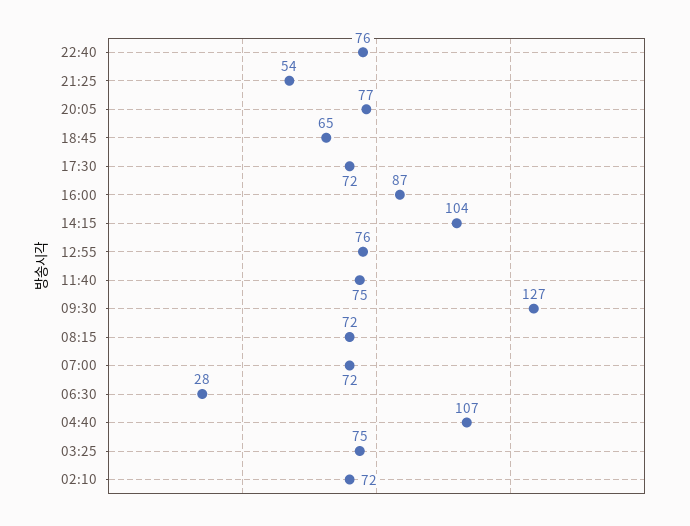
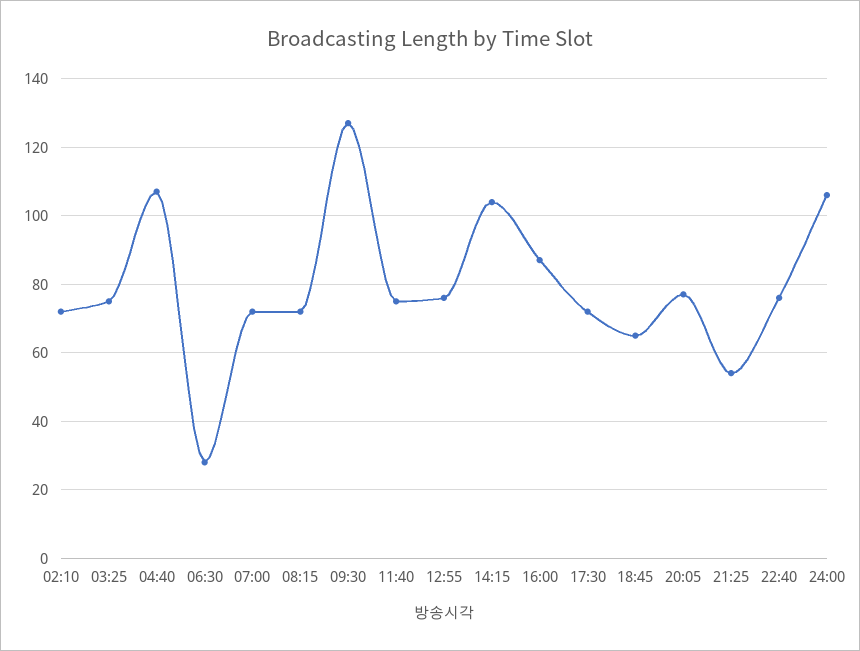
24:00: none -> 105

